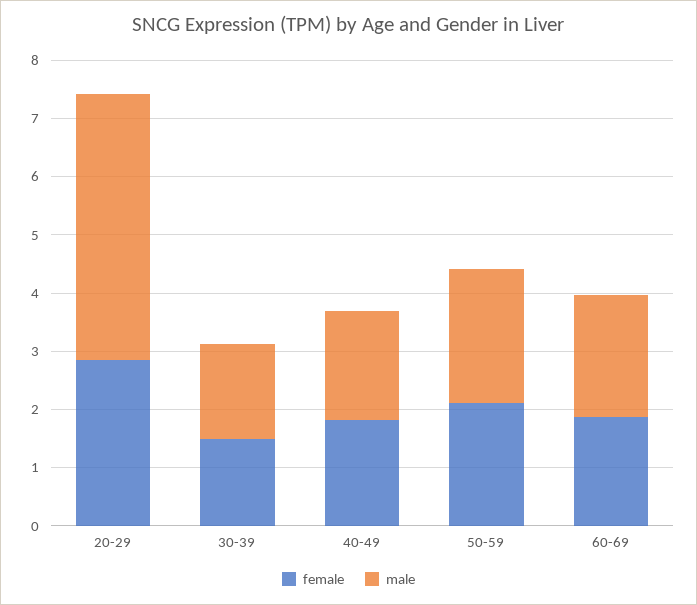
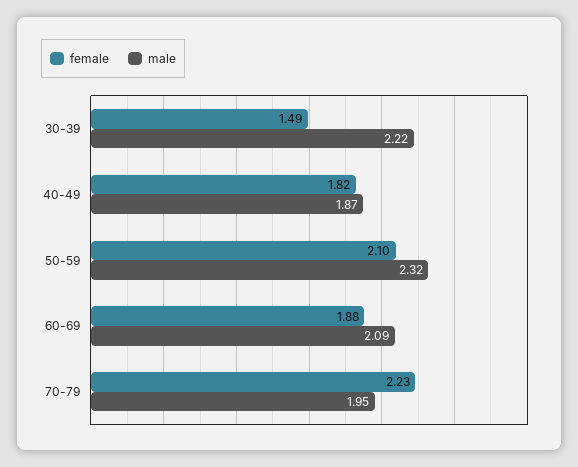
female, 20-29: 2.8 -> none
male, 20-29: 4.6 -> none
male, 30-39: 1.6 -> 2.22
female, 70-79: none -> 2.23
male, 70-79: none -> 1.95

